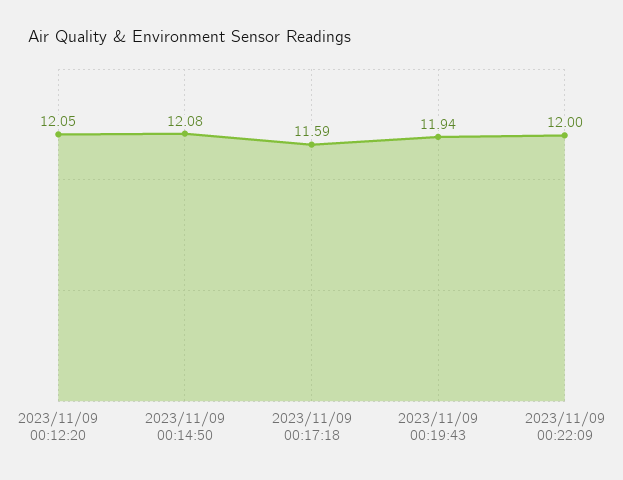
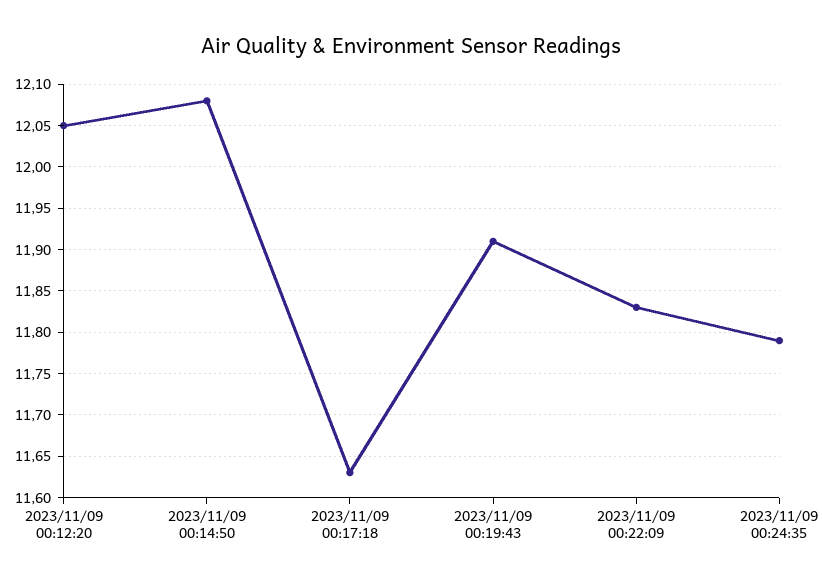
2023/11/09 00:17:18: 11.59 -> 11.63
2023/11/09 00:19:43: 11.94 -> 11.91
2023/11/09 00:22:09: 12 -> 11.83
2023/11/09 00:24:35: none -> 11.79

